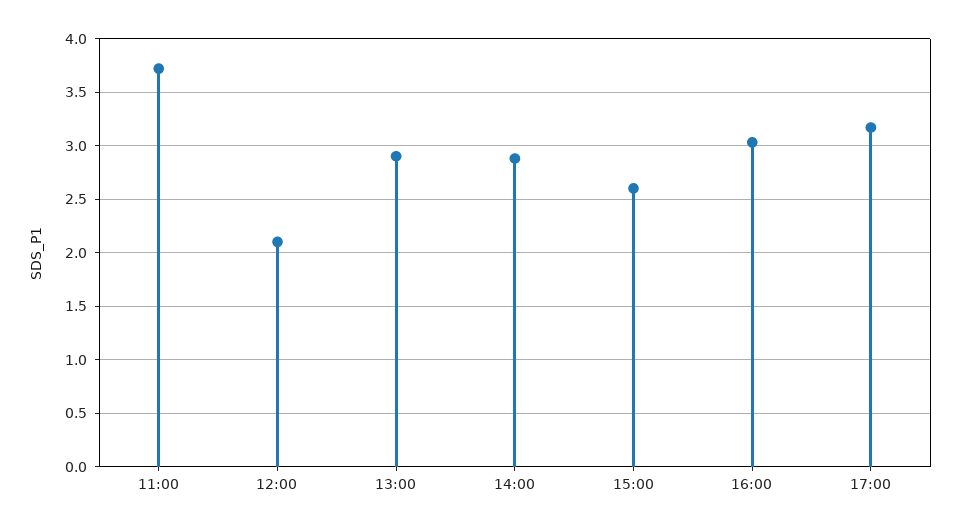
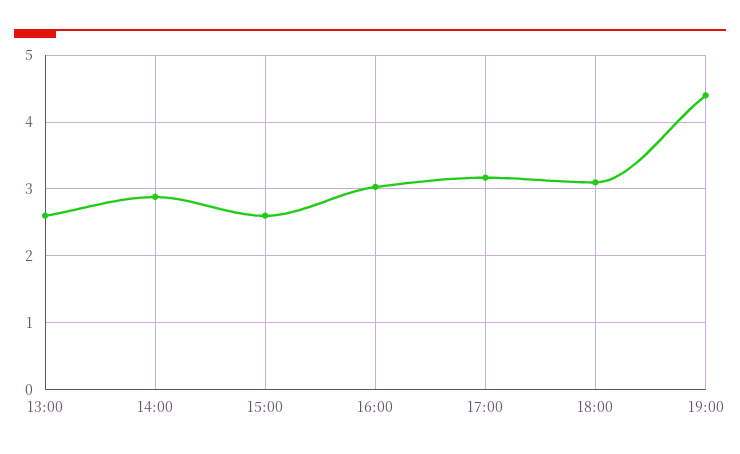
11:00: 3.7 -> none
12:00: 2.1 -> none
13:00: 2.9 -> 2.6
18:00: none -> 3.1
19:00: none -> 4.4

